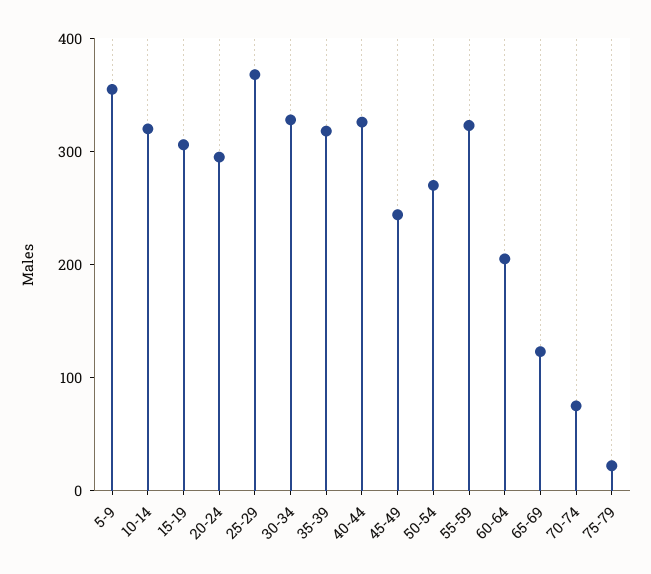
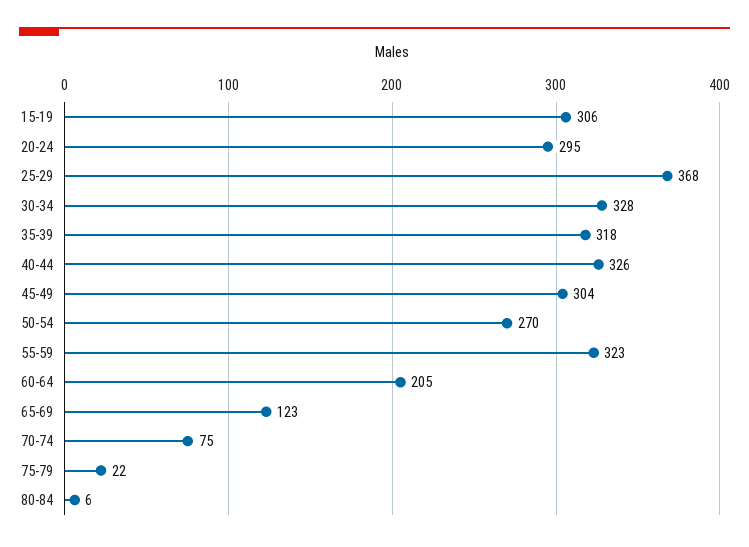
5-9: 360 -> none
10-14: 320 -> none
45-49: 240 -> 304
80-84: none -> 6

